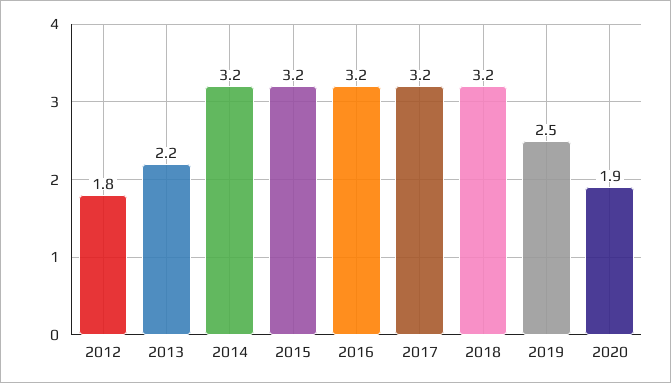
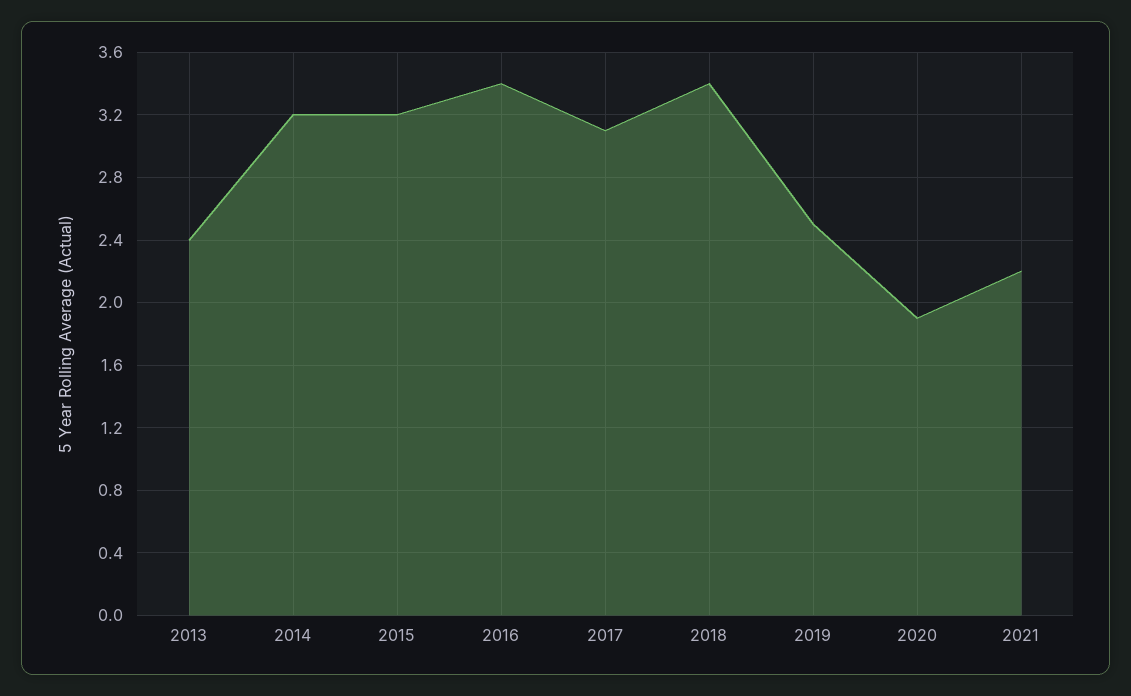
2012: 1.8 -> none
2013: 2.2 -> 2.4
2016: 3.2 -> 3.4
2017: 3.2 -> 3.1
2018: 3.2 -> 3.4
2021: none -> 2.2

